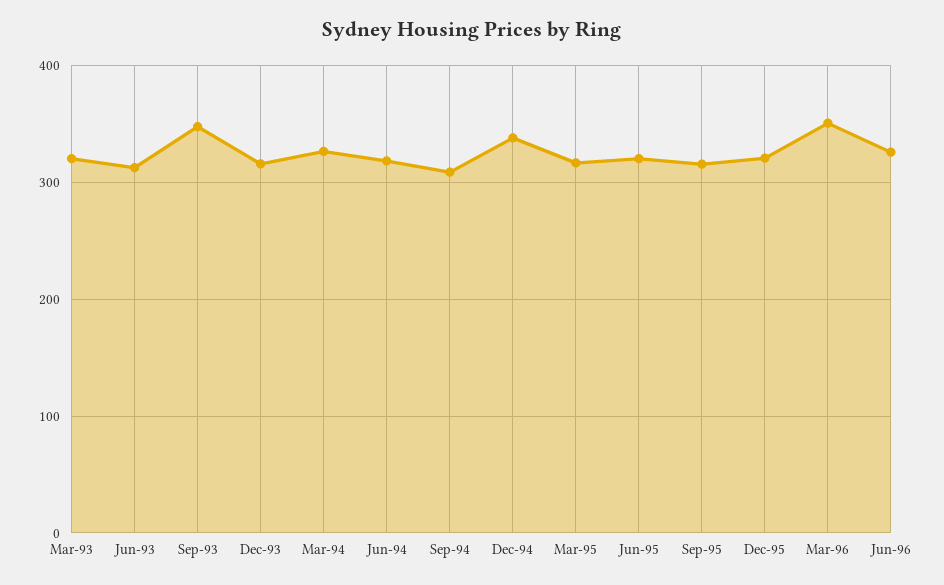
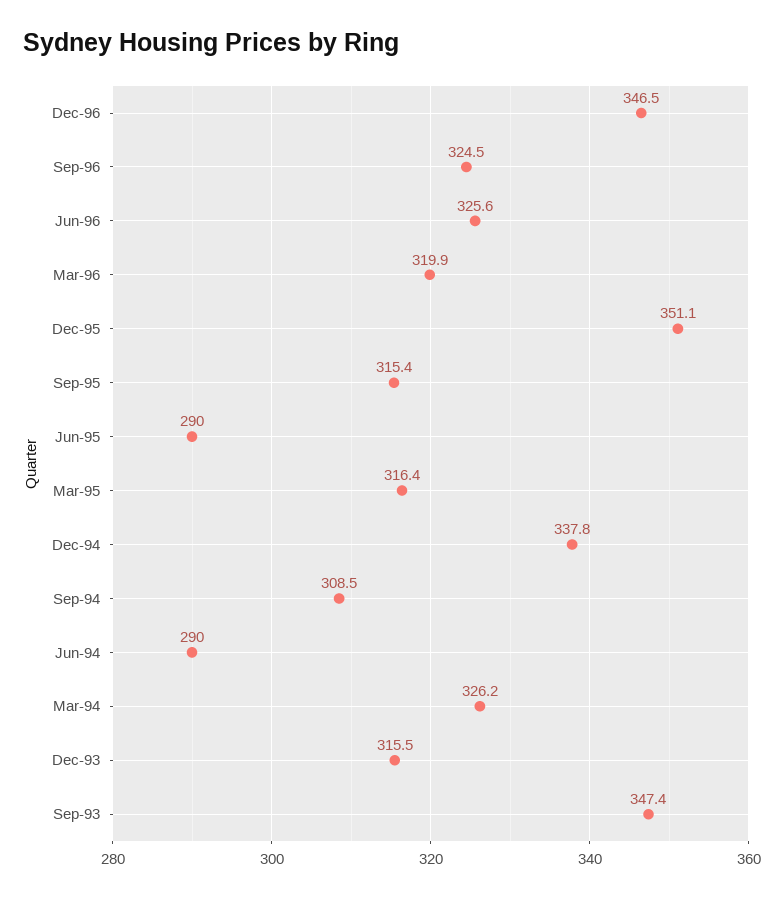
Mar-93: 320 -> none
Jun-93: 310 -> none
Jun-94: 320 -> 290
Jun-95: 320 -> 290
Dec-95: 320 -> 351.1
Mar-96: 350 -> 319.9
Dec-96: none -> 346.5
Sep-96: none -> 324.5

